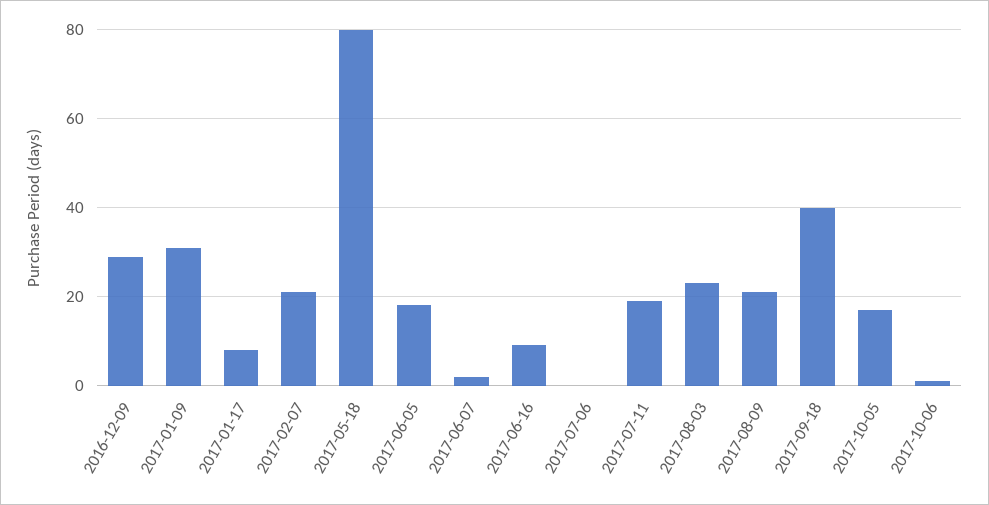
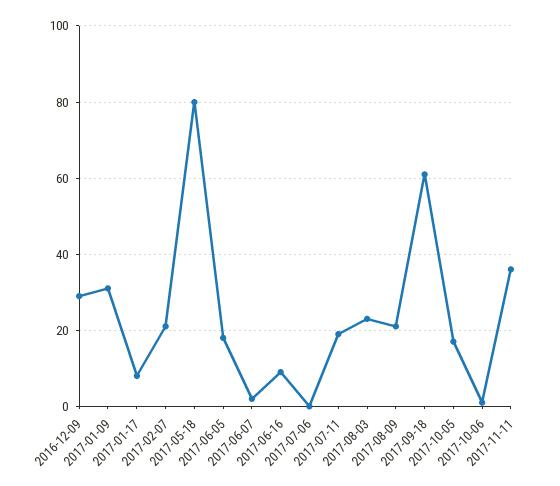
2017-09-18: 40 -> 60
2017-11-11: none -> 35

